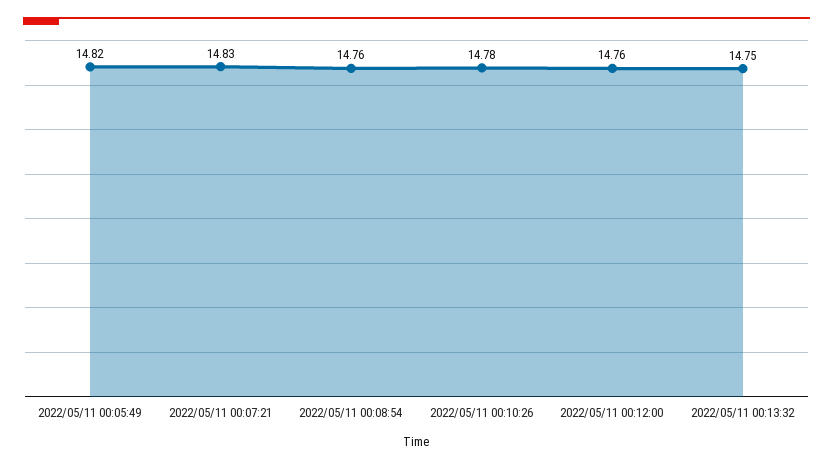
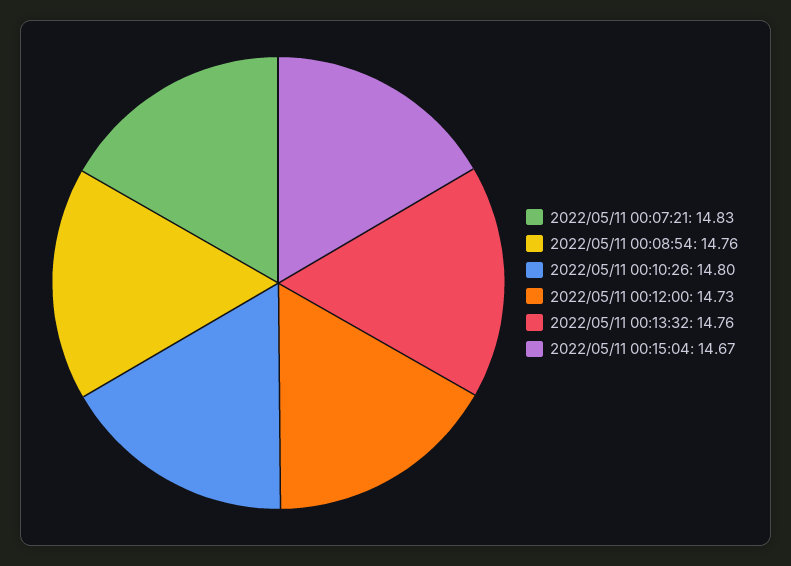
2022/05/11 00:05:49: 14.82 -> none
2022/05/11 00:10:26: 14.78 -> 14.8
2022/05/11 00:12:00: 14.76 -> 14.73
2022/05/11 00:13:32: 14.75 -> 14.76
2022/05/11 00:15:04: none -> 14.67

